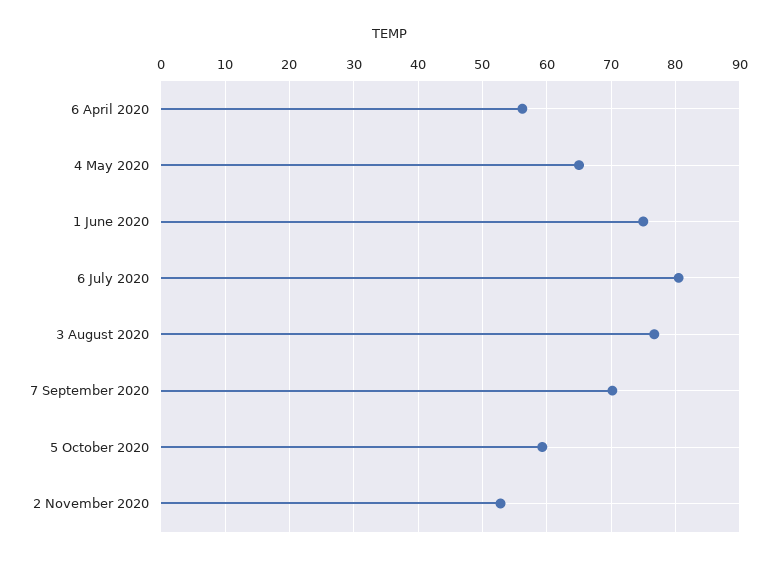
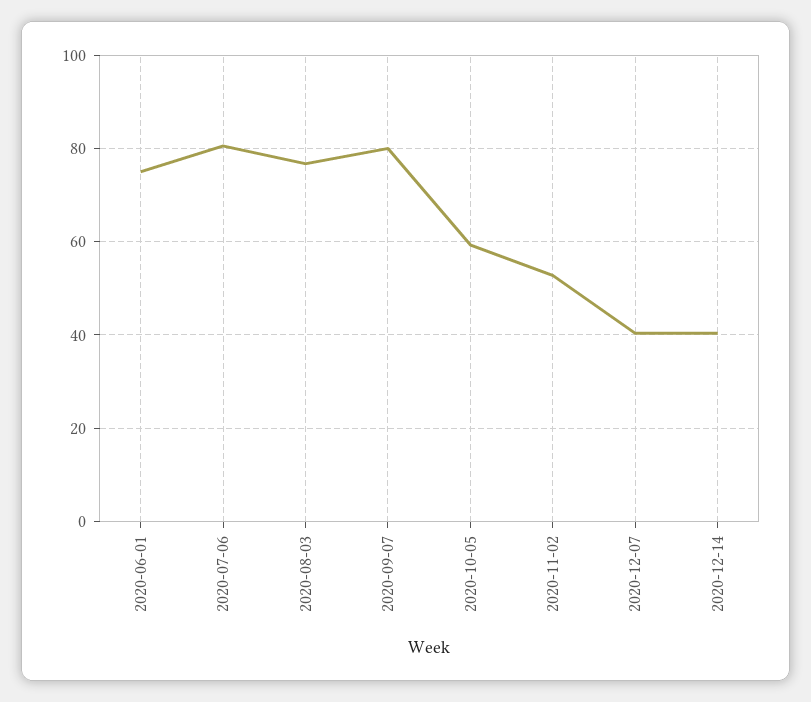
6 April 2020: 56 -> none
4 May 2020: 65 -> none
7 September 2020: 70 -> 80
2020-12-07: none -> 40
2020-12-14: none -> 40

